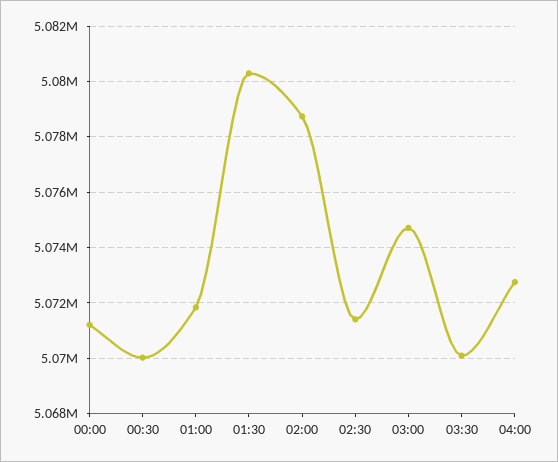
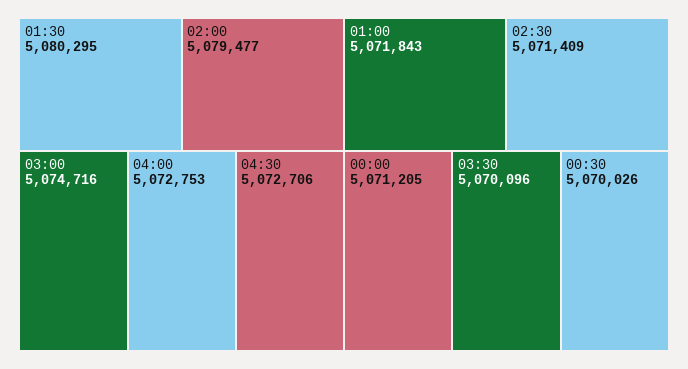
02:00: 5078750 -> 5079477
04:30: none -> 5072706

